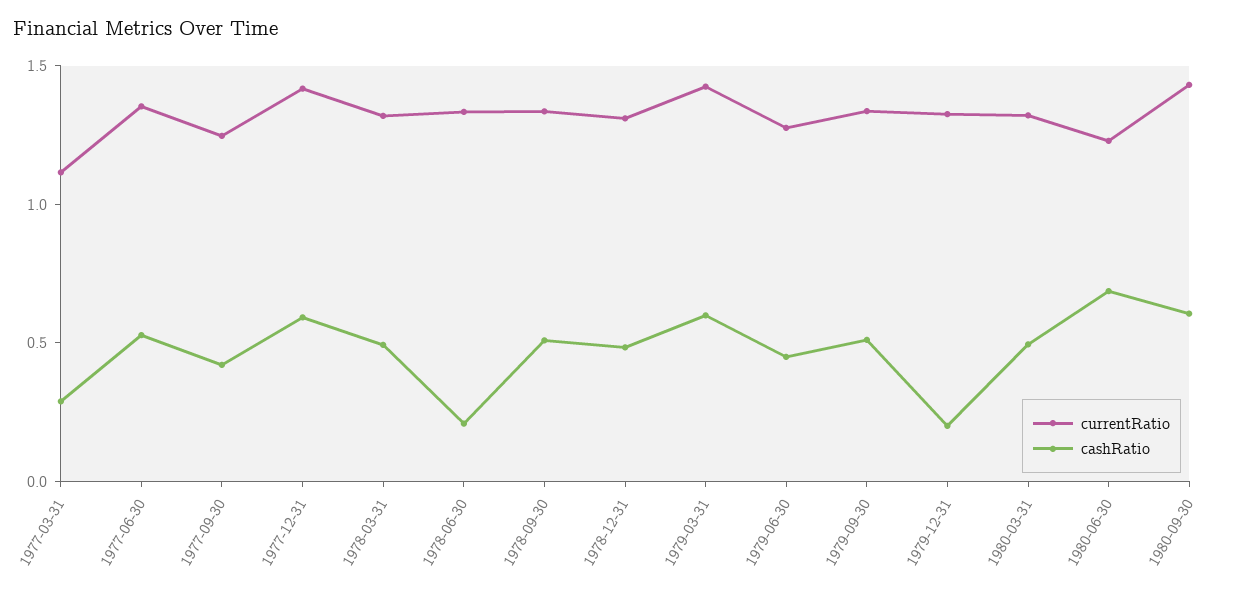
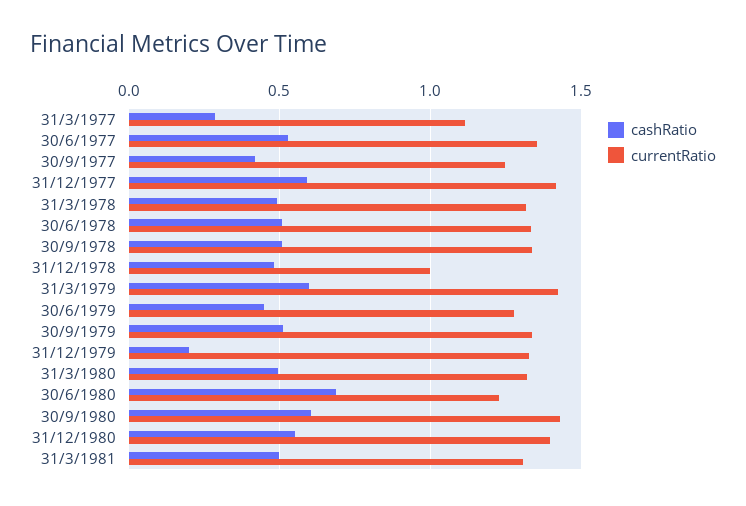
cashRatio, 1978-06-30: 0.2 -> 0.5
currentRatio, 1978-12-31: 1.3 -> 1
cashRatio, 31/12/1980: none -> 0.55
currentRatio, 31/12/1980: none -> 1.4
cashRatio, 31/3/1981: none -> 0.5
currentRatio, 31/3/1981: none -> 1.3

